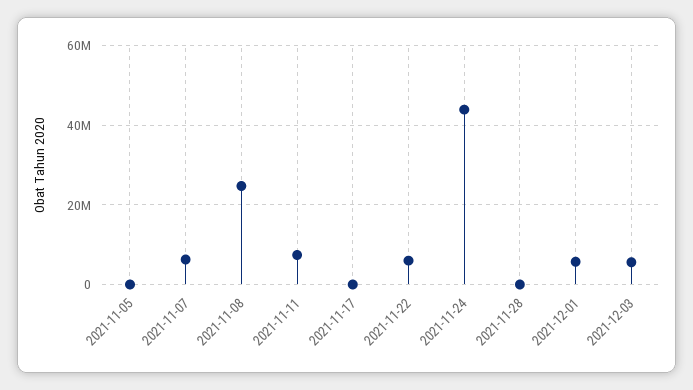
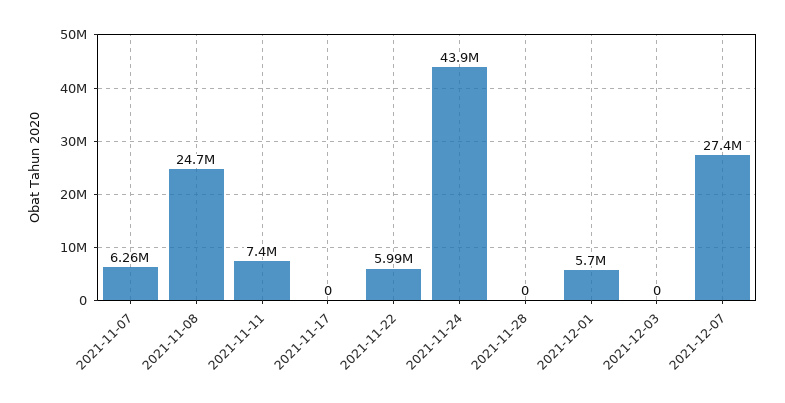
2021-11-05: 0 -> none
2021-12-03: 6000000 -> 0
2021-12-07: none -> 27400000

